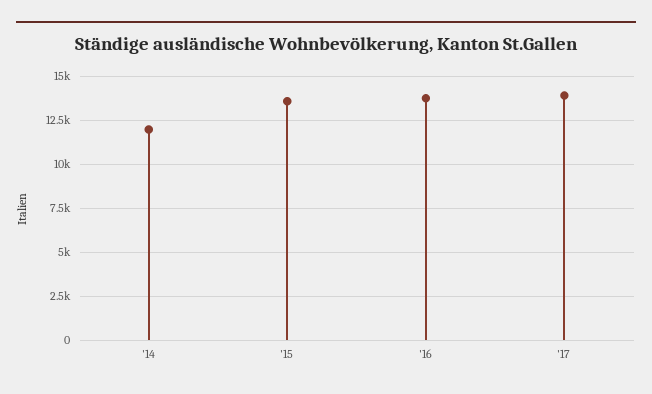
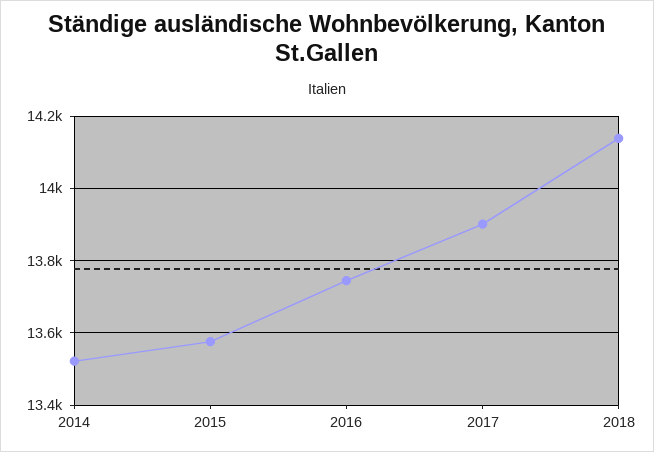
'14: 12000 -> 13520
2018: none -> 14140

